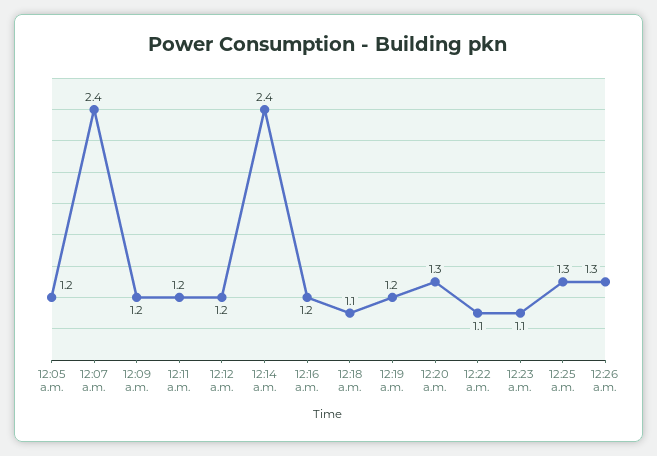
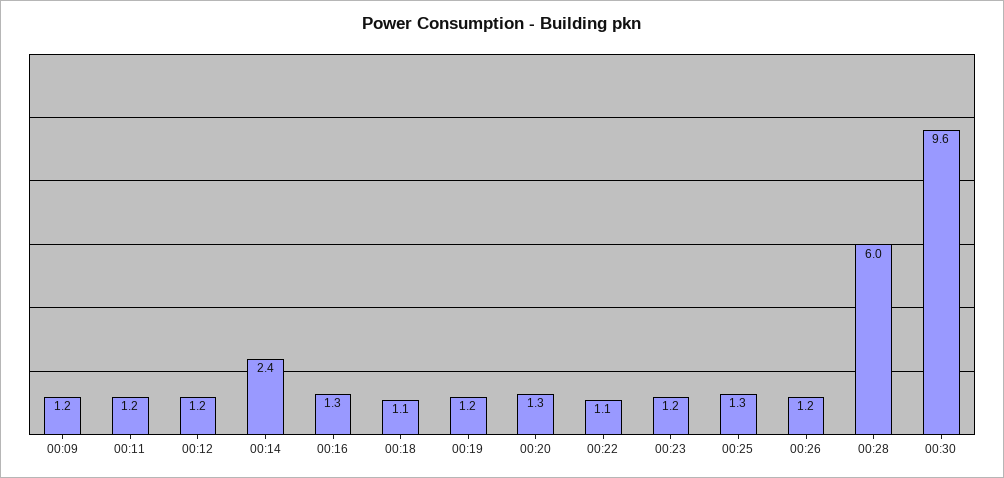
12:05 a.m.: 1.2 -> none
12:07 a.m.: 2.4 -> none
12:16 a.m.: 1.2 -> 1.3
12:23 a.m.: 1.1 -> 1.2
12:26 a.m.: 1.3 -> 1.2
00:28: none -> 6
00:30: none -> 9.6

